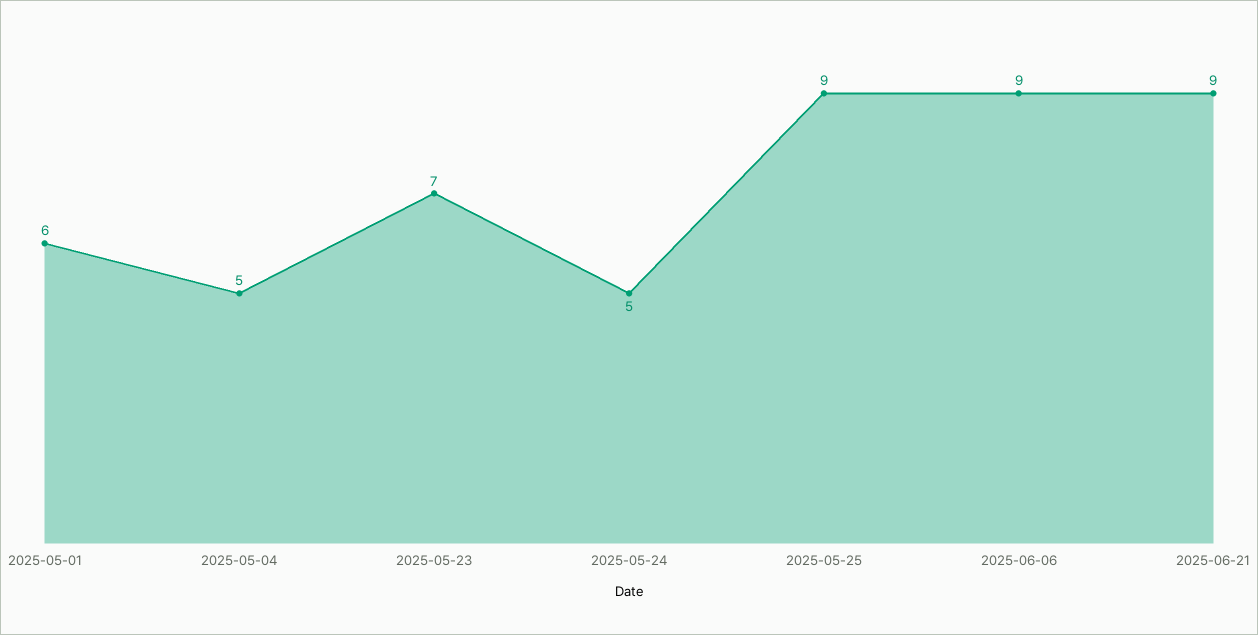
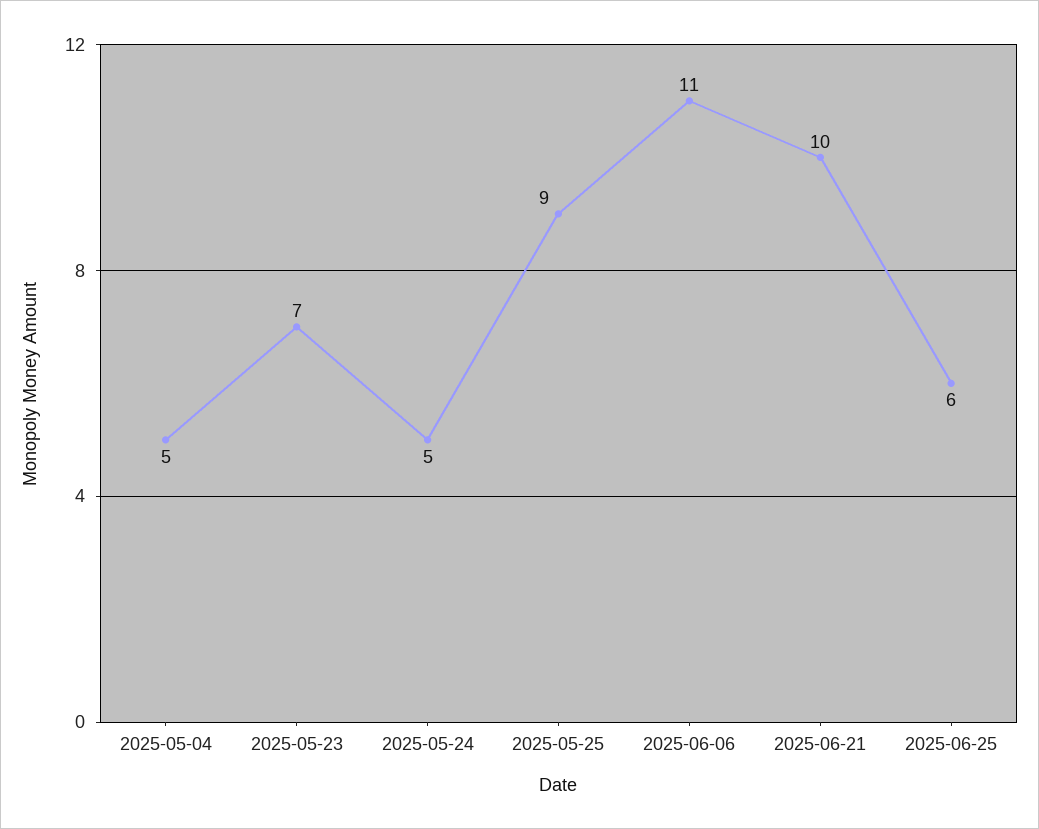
2025-05-01: 6 -> none
2025-06-06: 9 -> 11
2025-06-21: 9 -> 10
2025-06-25: none -> 6

